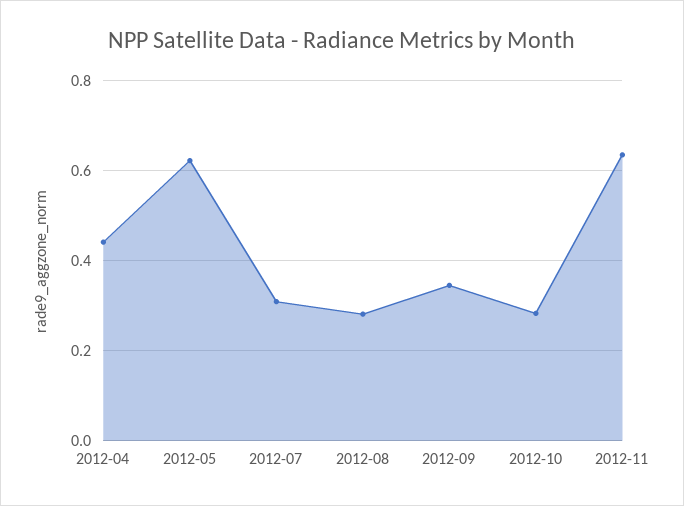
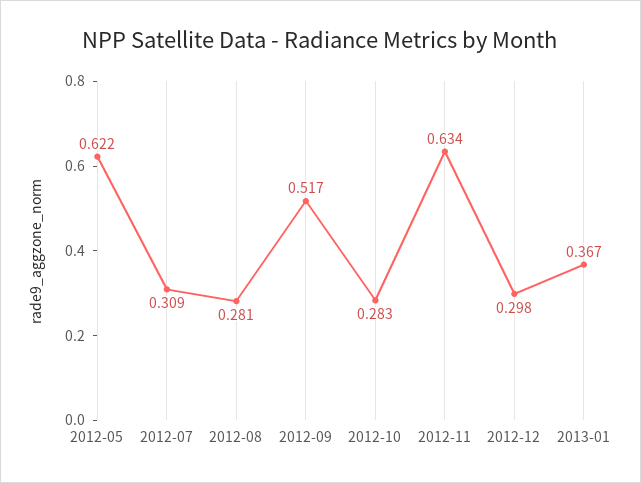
2012-04: 0.44 -> none
2012-09: 0.34 -> 0.517
2012-12: none -> 0.298
2013-01: none -> 0.367

